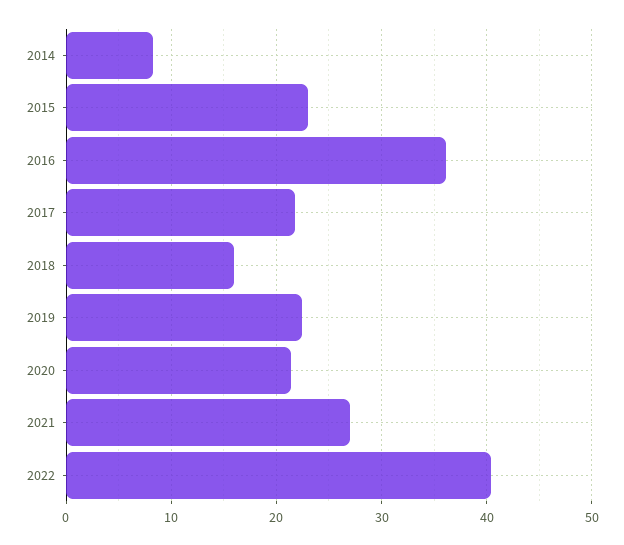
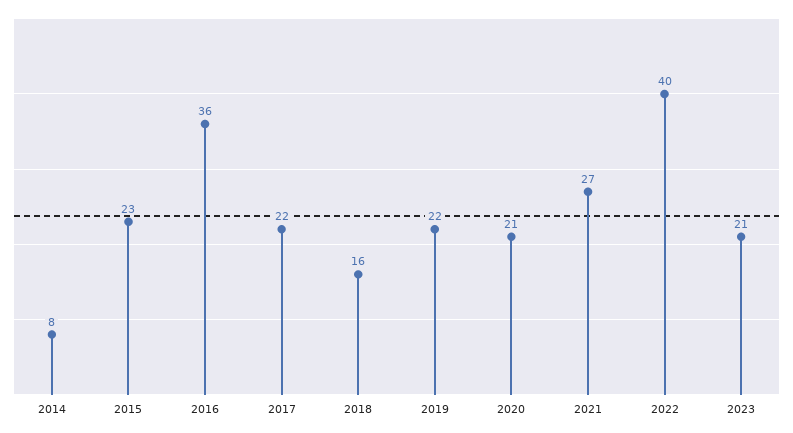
2023: none -> 21

